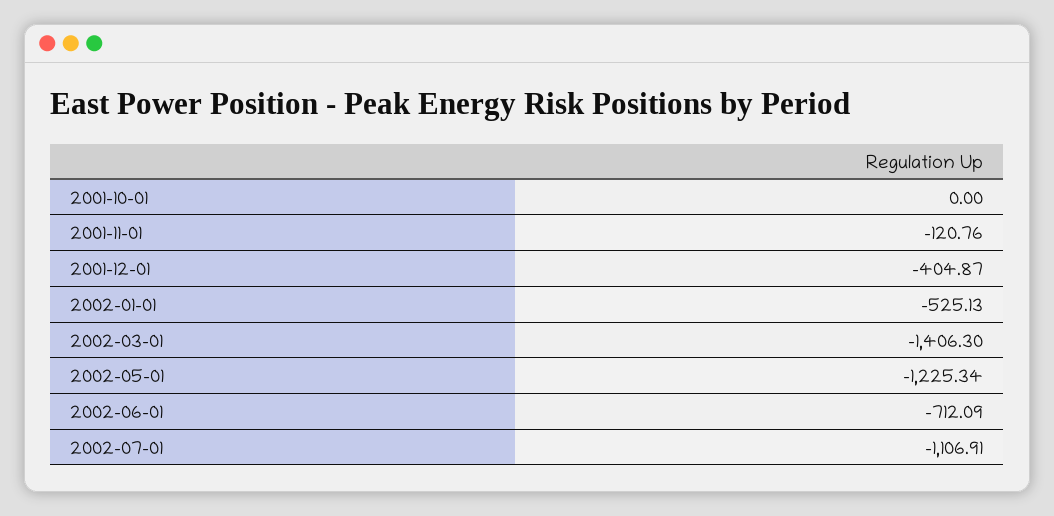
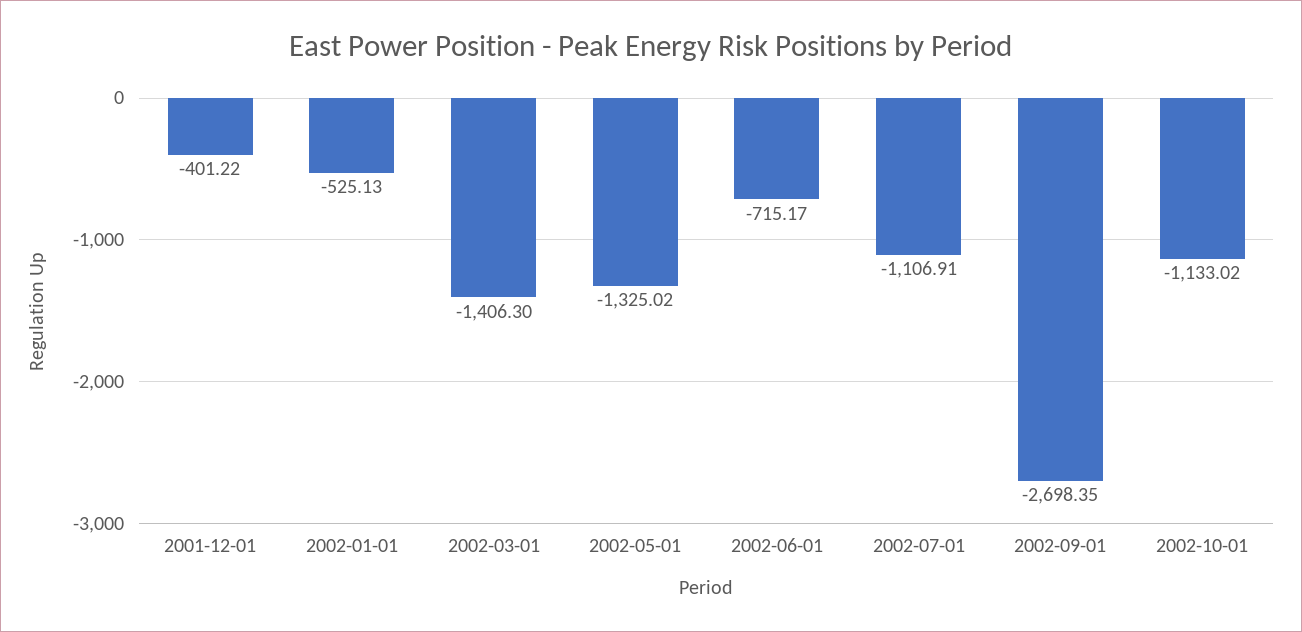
2001-10-01: 0 -> none
2001-11-01: -120.76 -> none
2001-12-01: -404.87 -> -401.22
2002-05-01: -1225.34 -> -1325.02
2002-06-01: -712.09 -> -715.17
2002-09-01: none -> -2698.35
2002-10-01: none -> -1133.02

